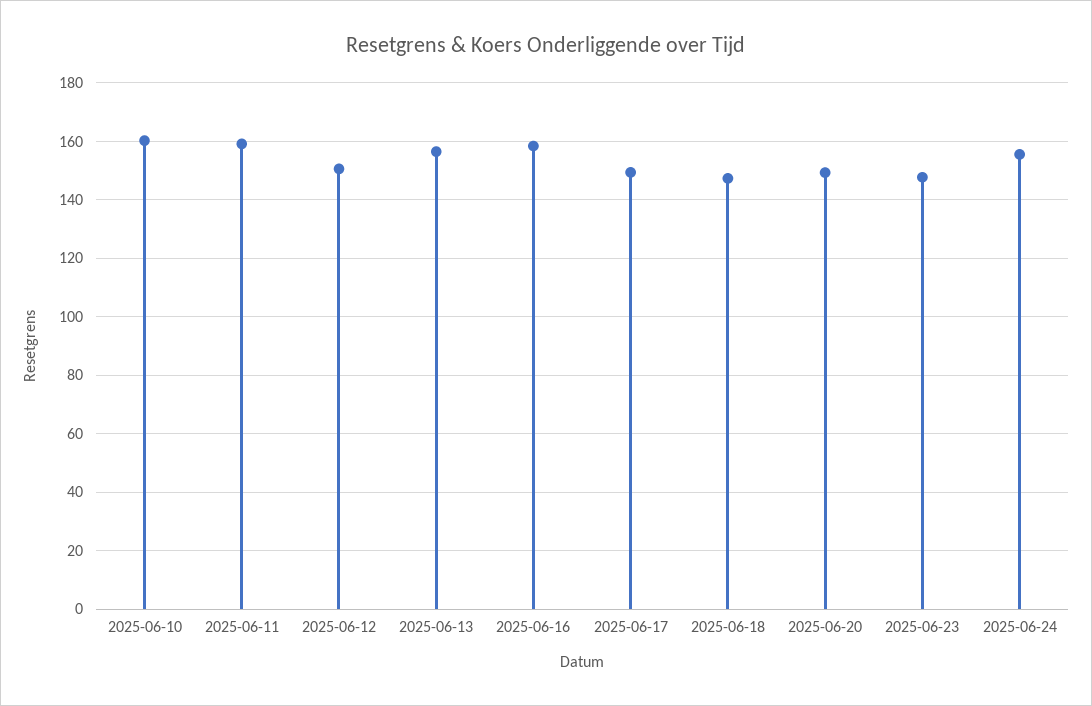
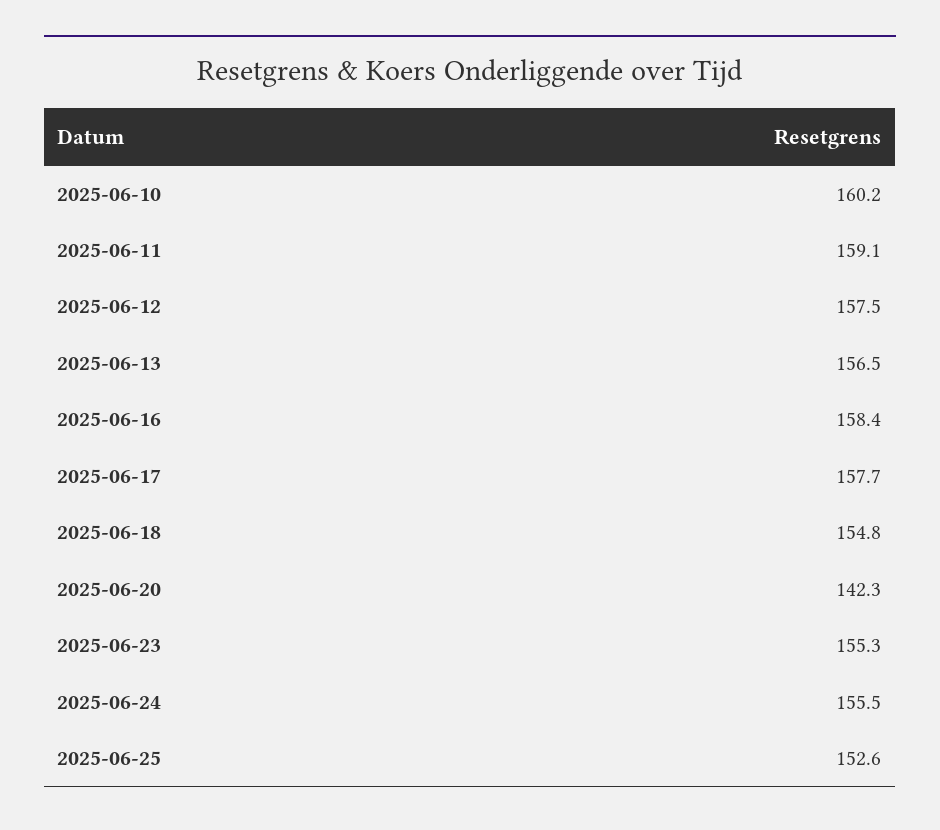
2025-06-12: 150 -> 157.5
2025-06-17: 150 -> 157.7
2025-06-18: 147.5 -> 154.8
2025-06-20: 150 -> 142.3
2025-06-23: 147.5 -> 155.3
2025-06-25: none -> 152.6

